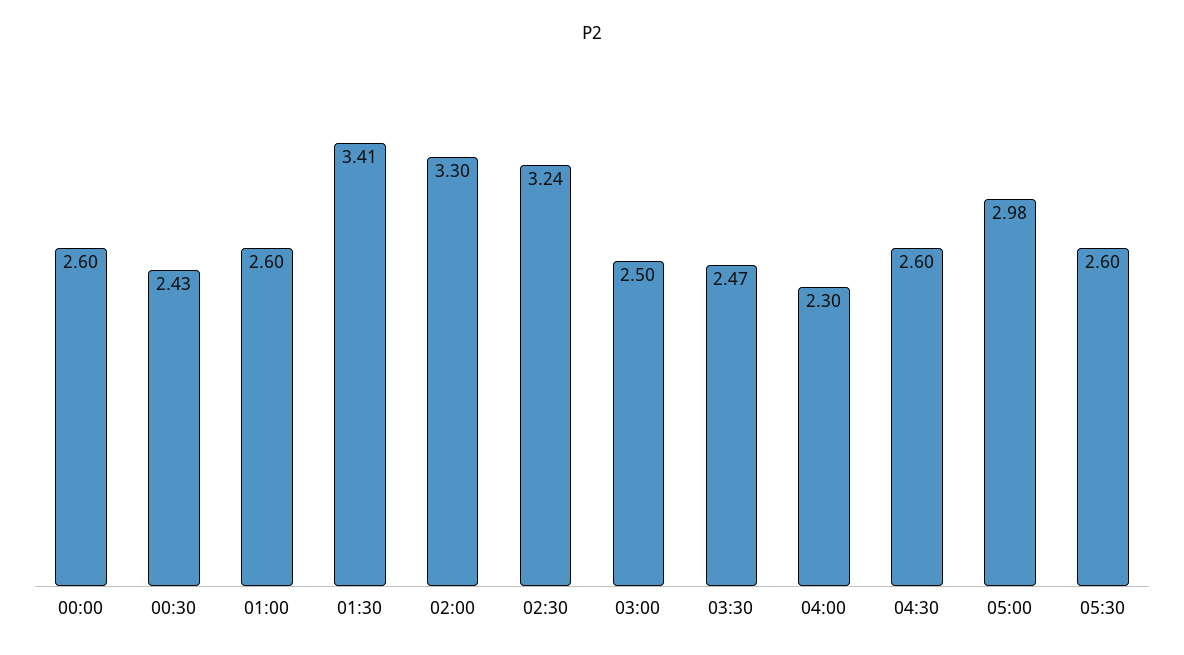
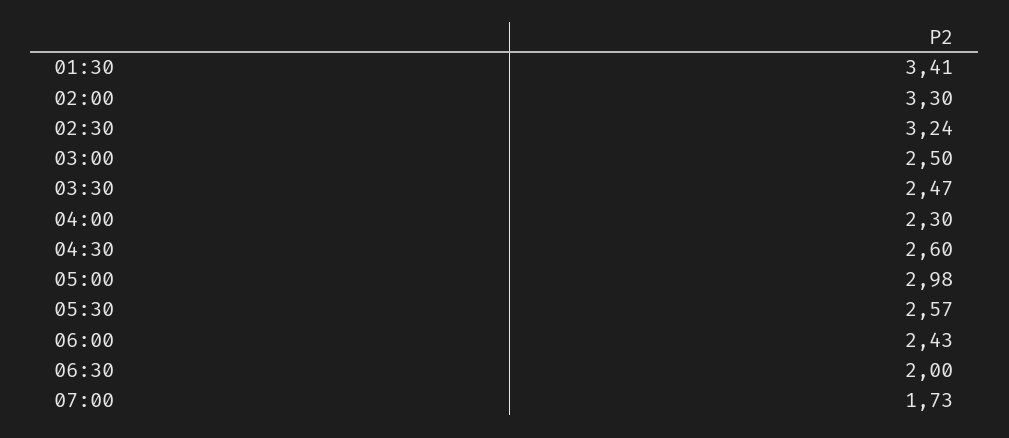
00:00: 2.6 -> none
00:30: 2.43 -> none
01:00: 2.6 -> none
05:30: 2.6 -> 2.57
06:00: none -> 2.43
06:30: none -> 2
07:00: none -> 1.73

